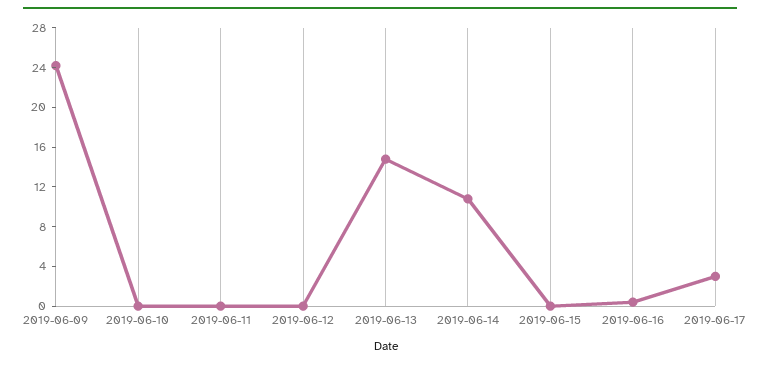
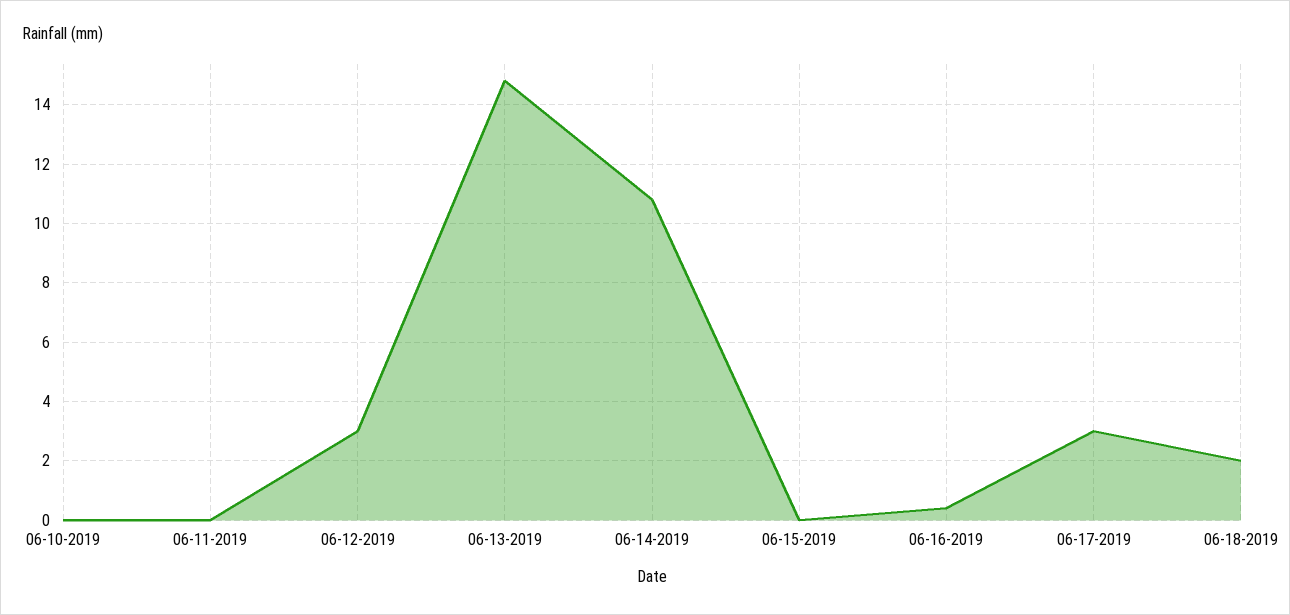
2019-06-09: 24 -> none
2019-06-12: 0 -> 3
06-18-2019: none -> 2

